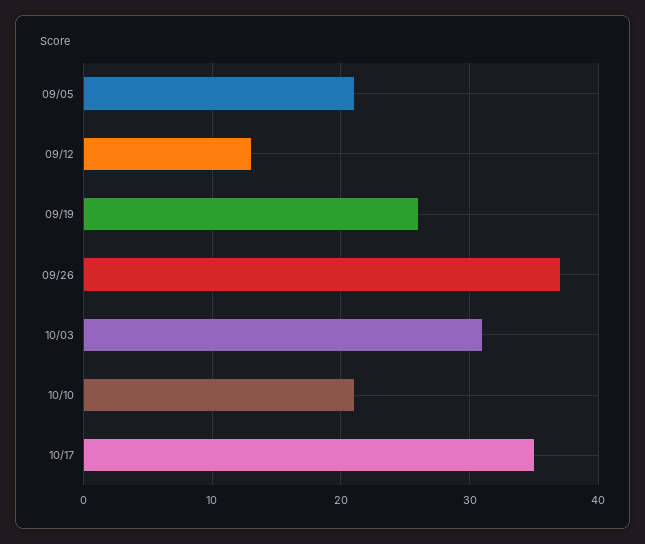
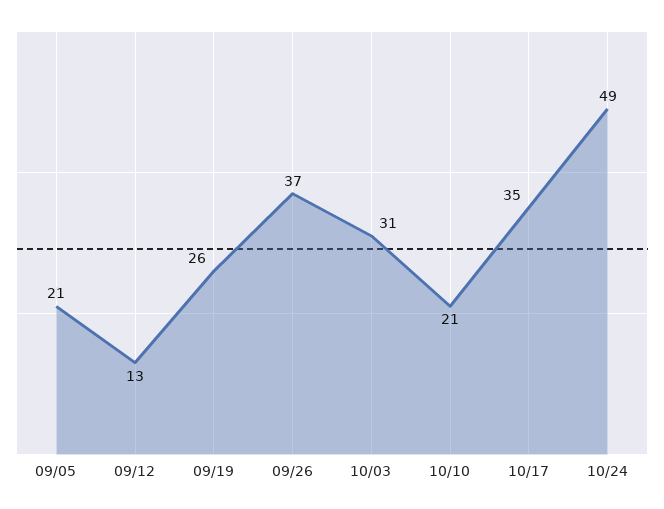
10/24: none -> 49

